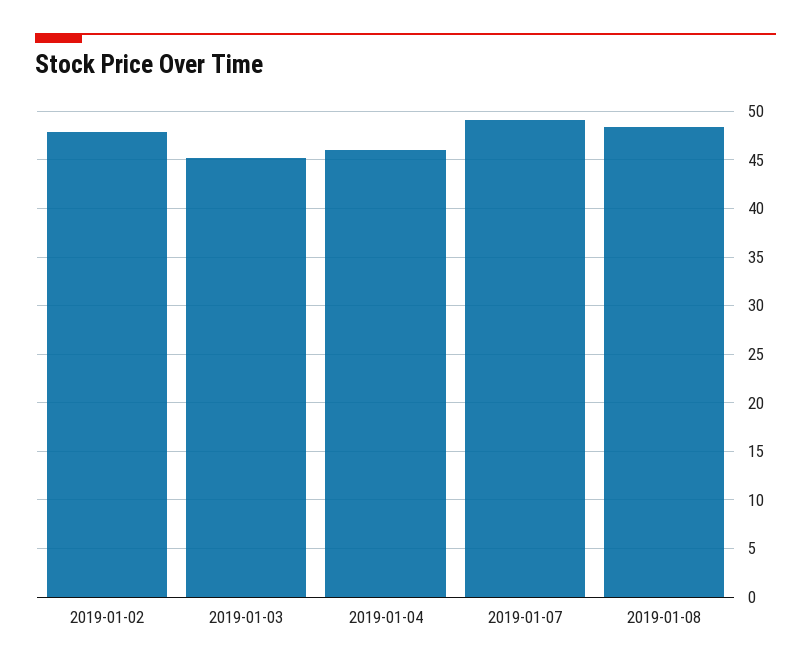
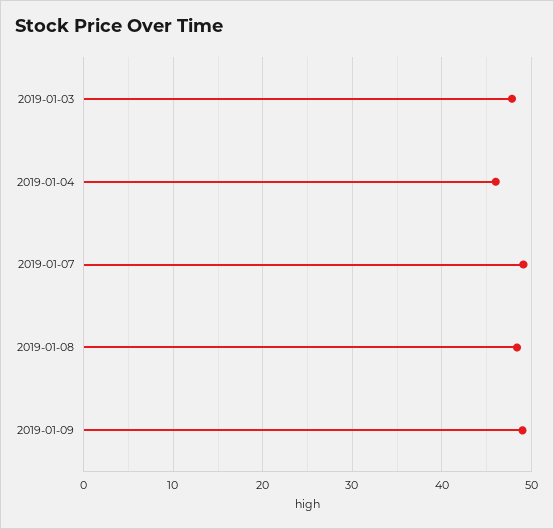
2019-01-02: 48 -> none
2019-01-03: 45 -> 48
2019-01-09: none -> 49

